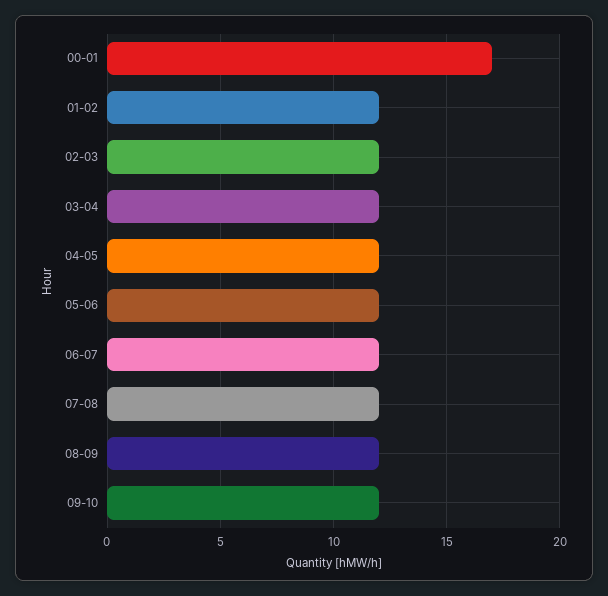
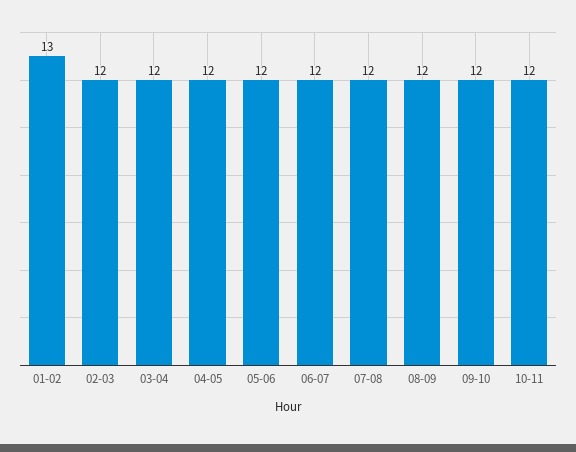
00-01: 17 -> none
01-02: 12 -> 13
10-11: none -> 12

